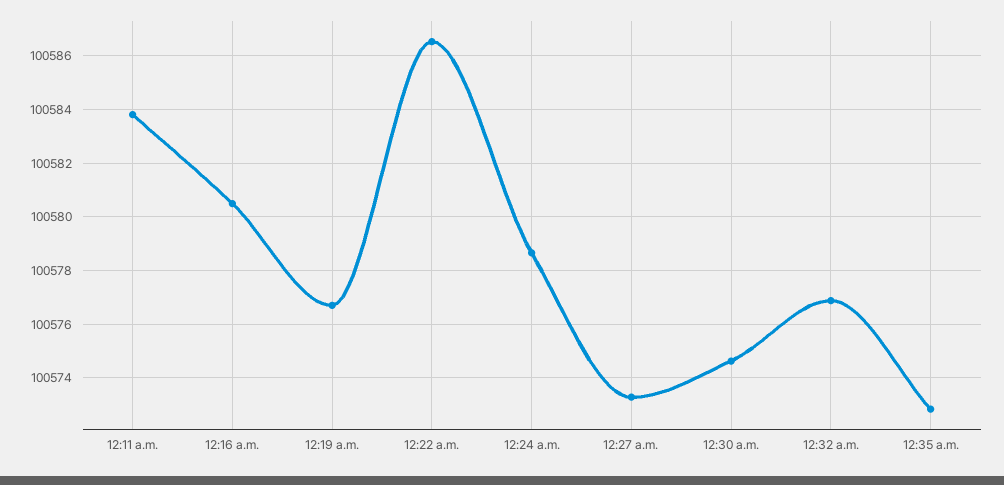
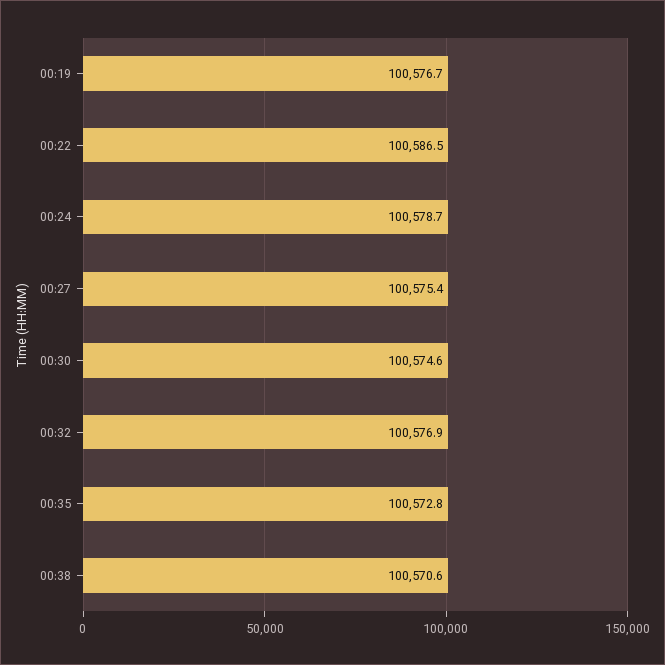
12:11 a.m.: 100583.75 -> none
12:16 a.m.: 100580.5 -> none
12:27 a.m.: 100573.25 -> 100575.4
00:38: none -> 100570.6

